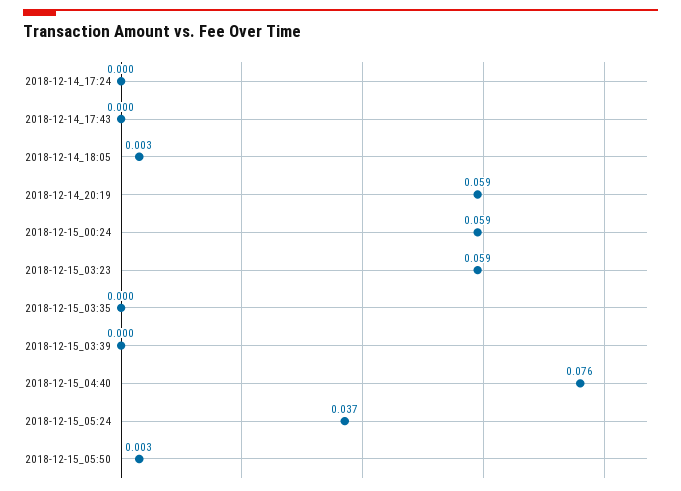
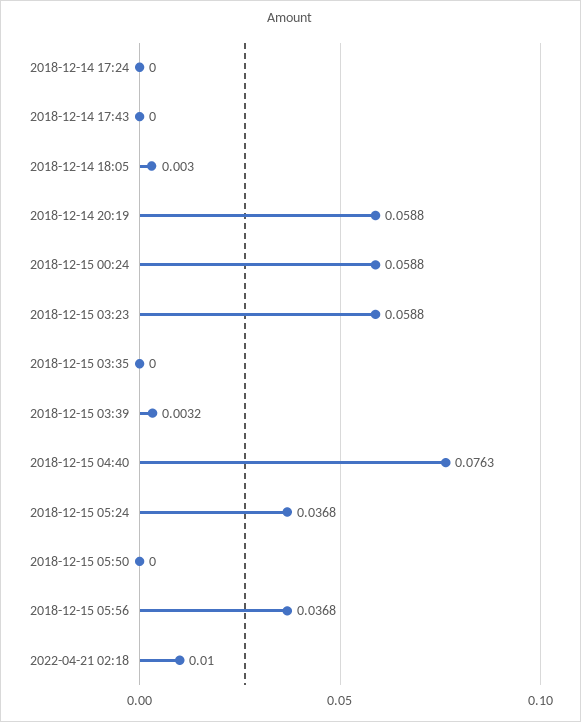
2018-12-15_03:39: 0 -> 0.0032
2018-12-15_05:50: 0.003 -> 0
2018-12-15 05:56: none -> 0.0368
2022-04-21 02:18: none -> 0.01

